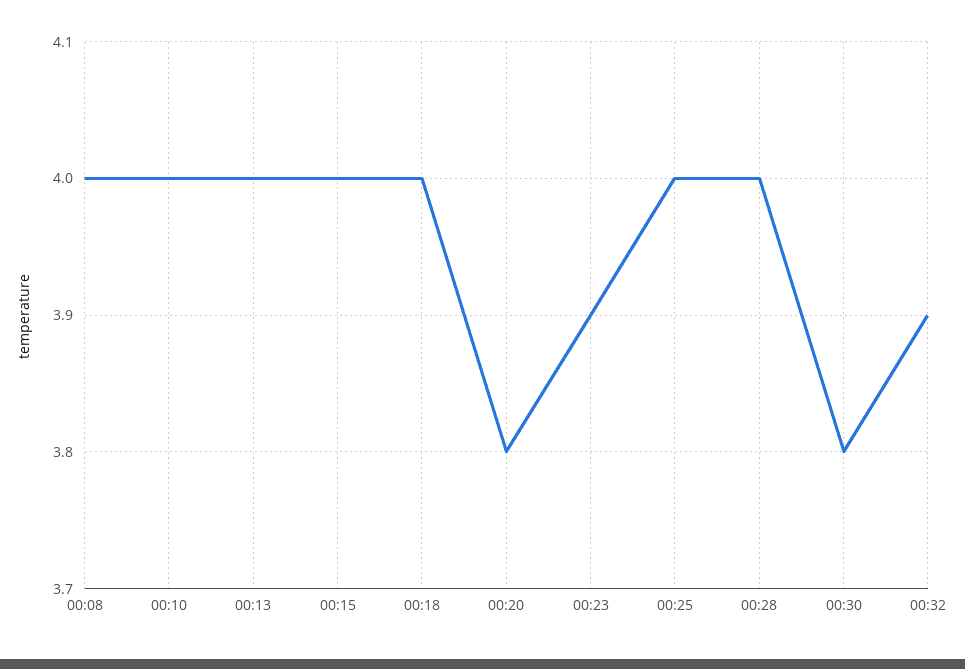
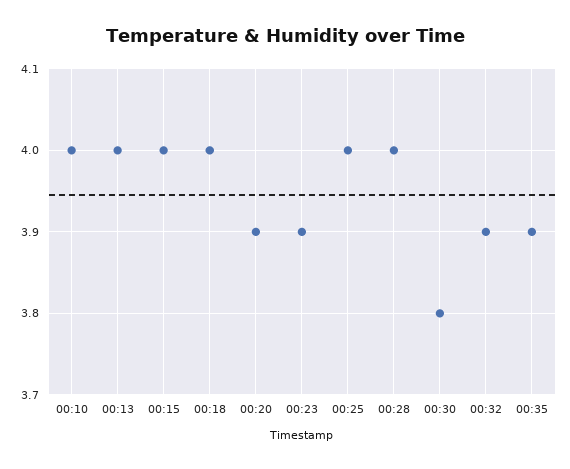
00:08: 4 -> none
00:20: 3.8 -> 3.9
00:35: none -> 3.9

